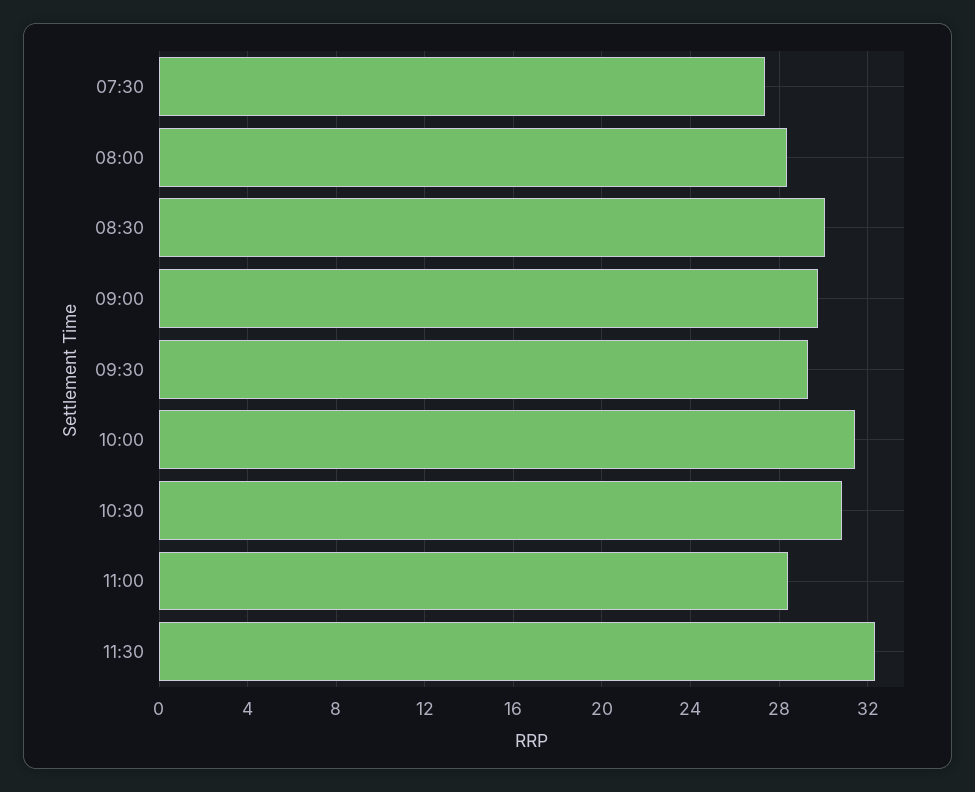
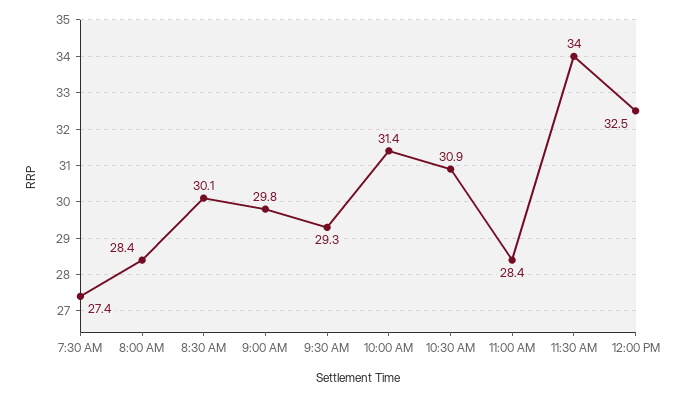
11:30: 32.5 -> 34
12:00 PM: none -> 32.5

